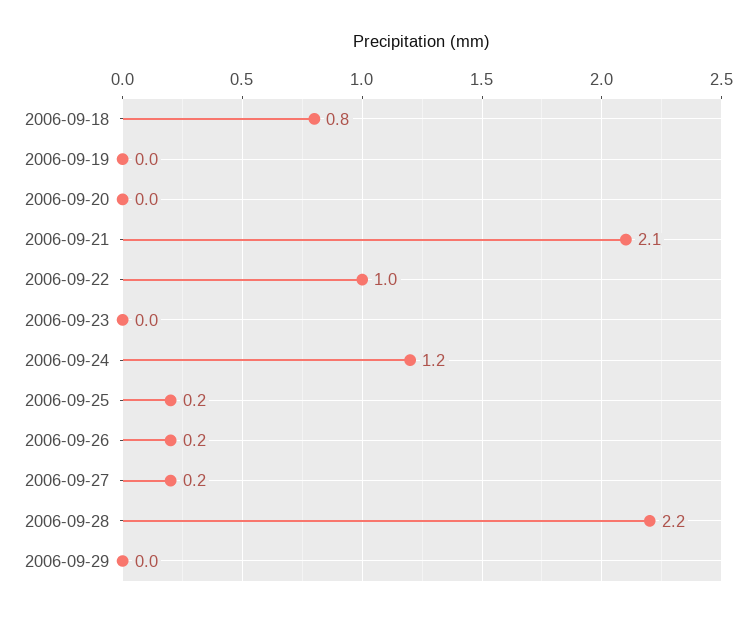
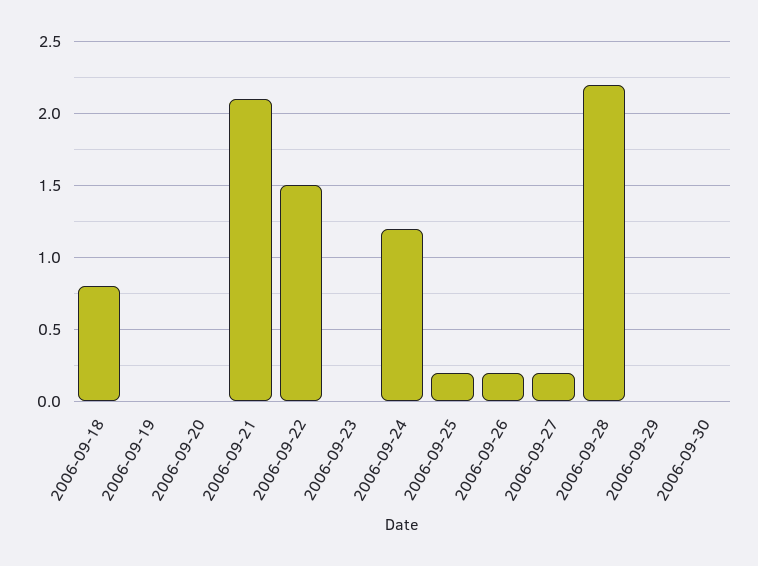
2006-09-22: 1 -> 1.5
2006-09-30: none -> 0

